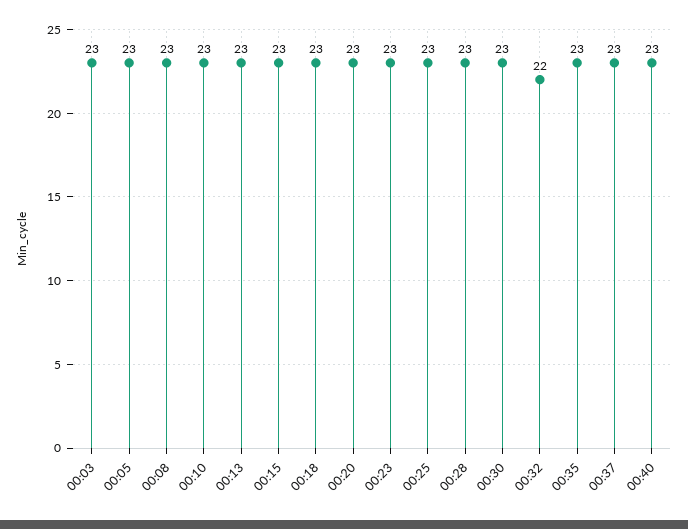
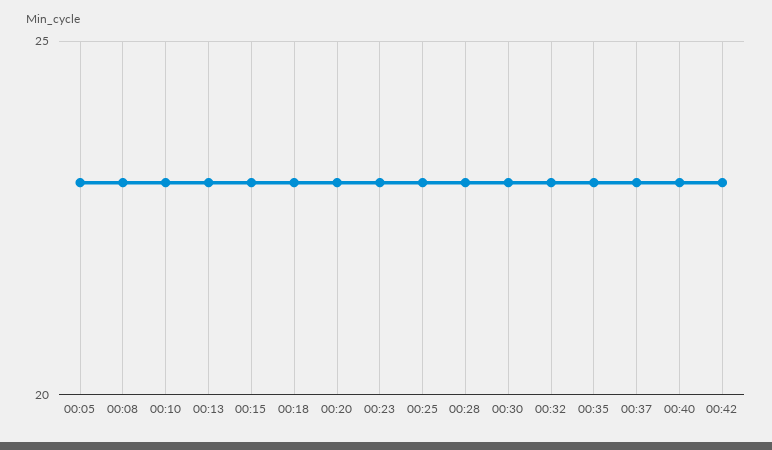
00:03: 23 -> none
00:32: 22 -> 23
00:42: none -> 23

